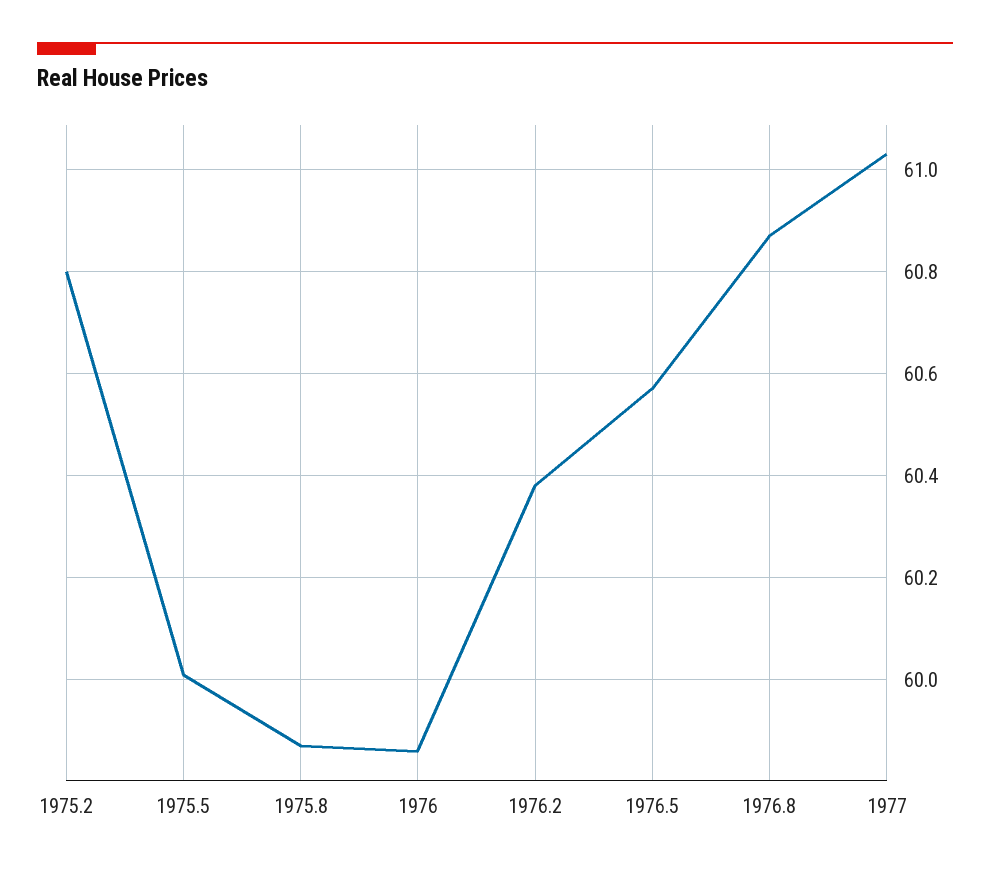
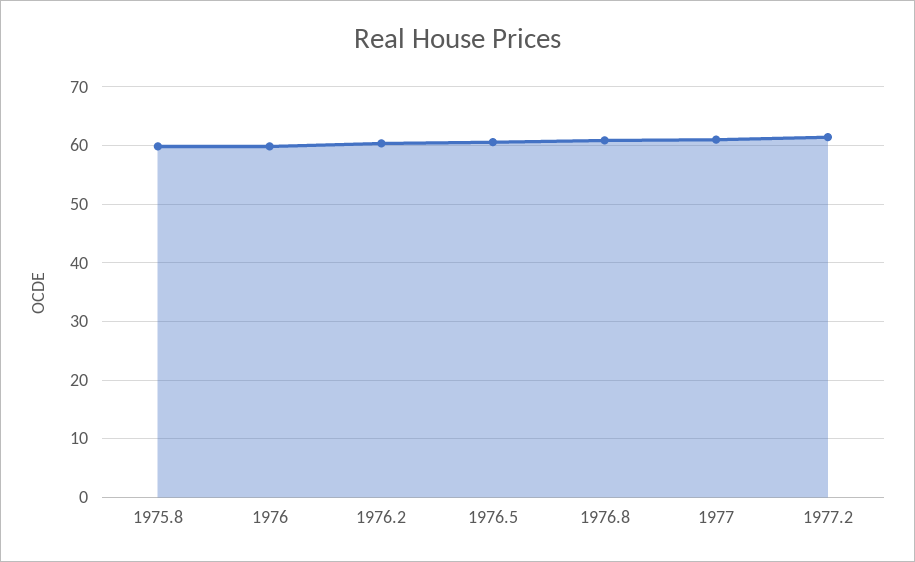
1975.2: 60.8 -> none
1975.5: 60 -> none
1977.2: none -> 62

